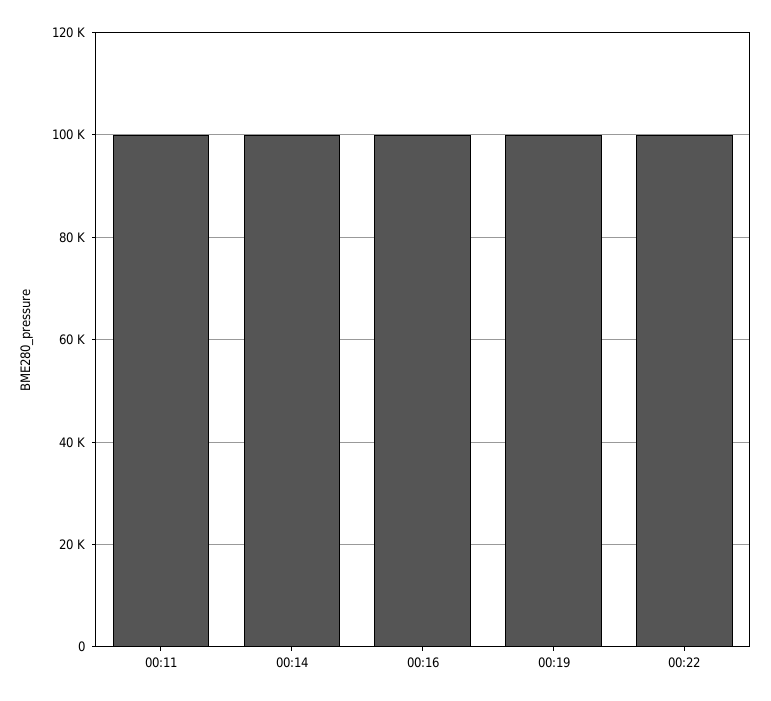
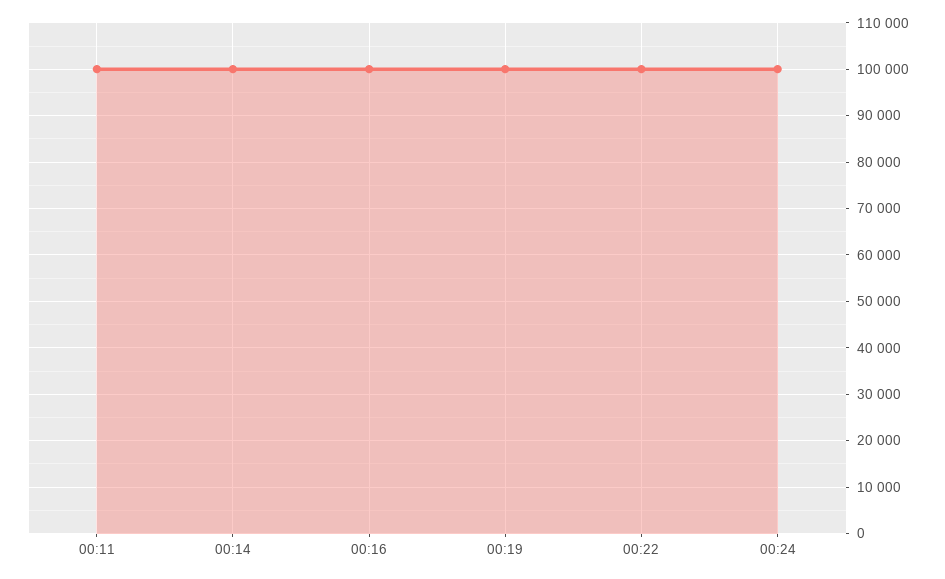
00:24: none -> 100000

